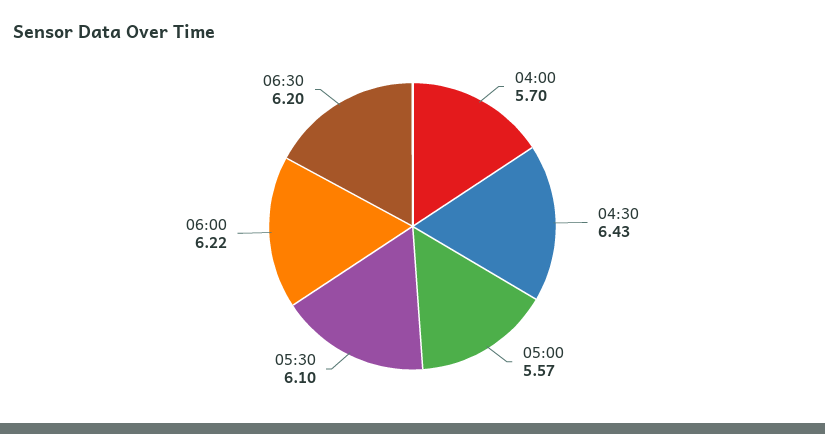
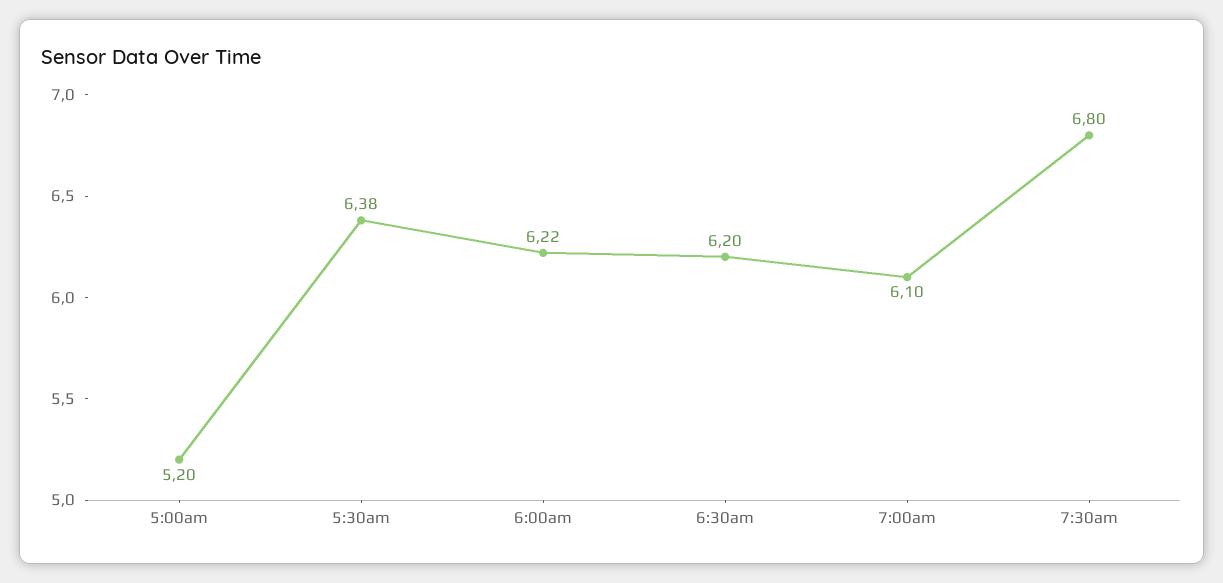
04:00: 5.7 -> none
04:30: 6.43 -> none
05:00: 5.57 -> 5.2
05:30: 6.1 -> 6.38
7:00am: none -> 6.1
7:30am: none -> 6.8

